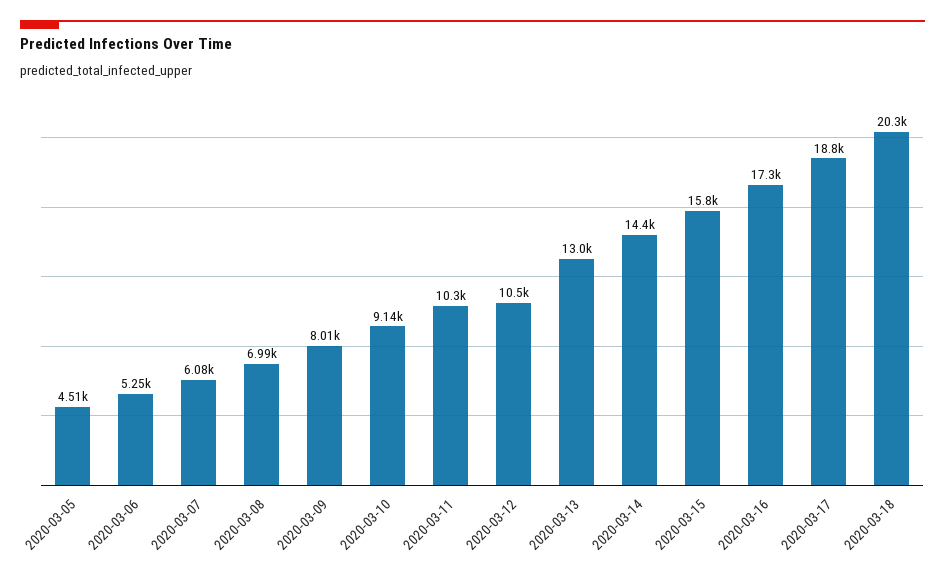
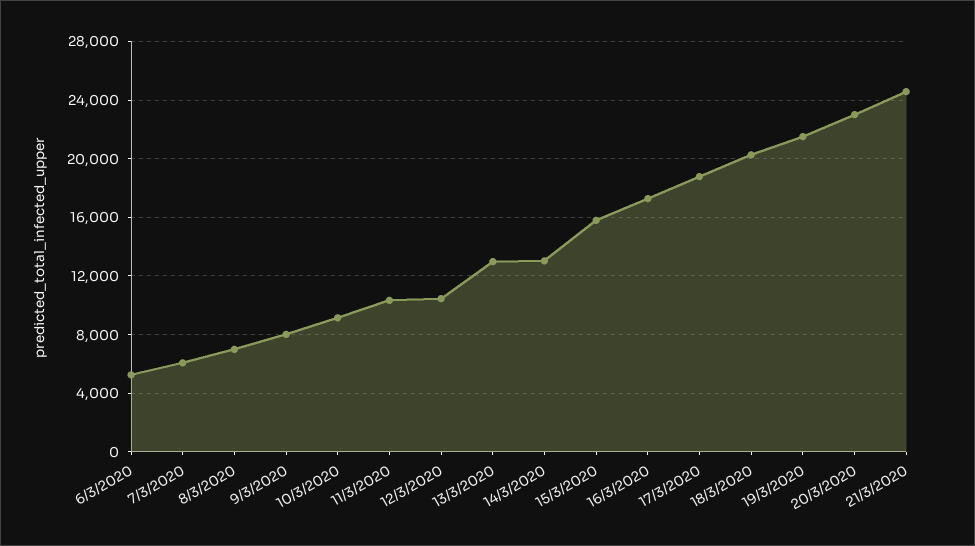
2020-03-05: 4510 -> none
2020-03-14: 14400 -> 13000
19/3/2020: none -> 21500
20/3/2020: none -> 23000
21/3/2020: none -> 24500

